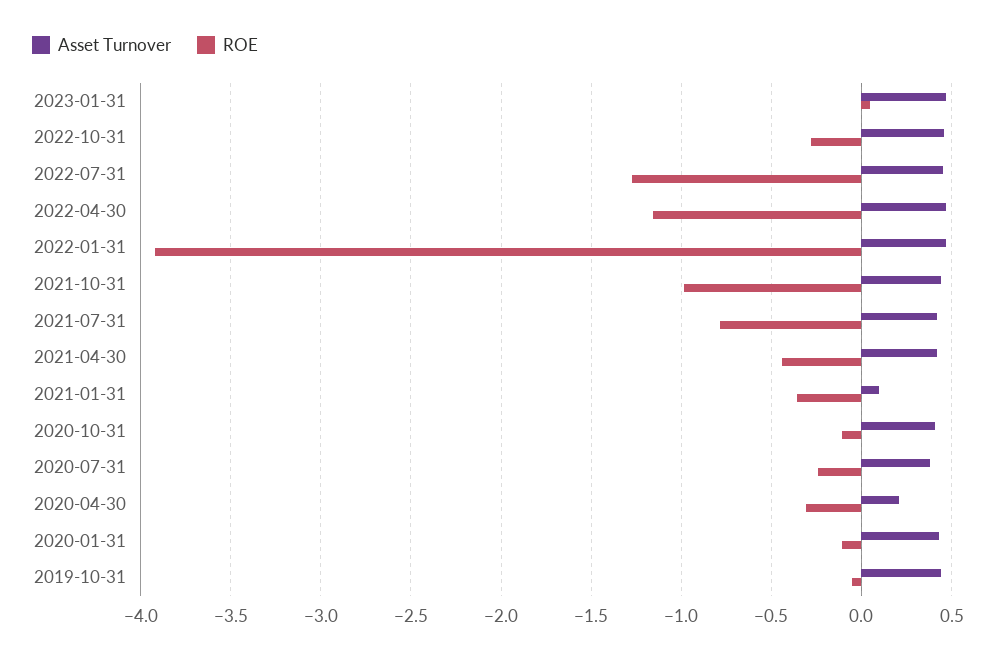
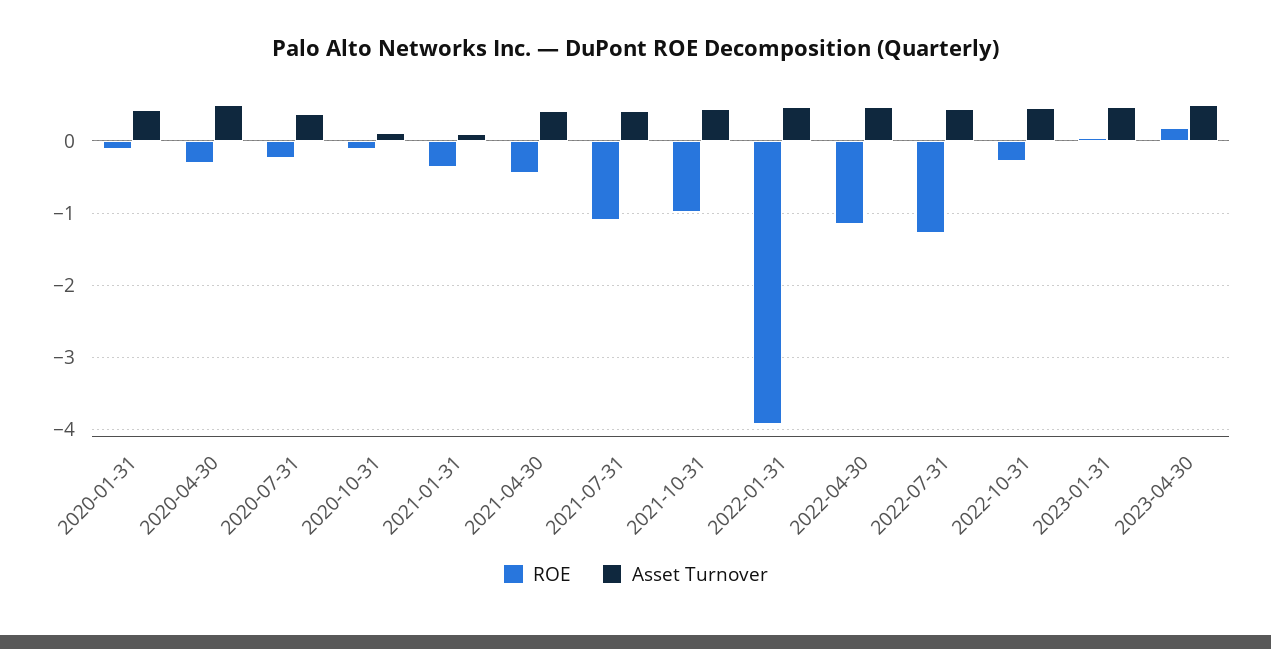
ROE, 2021-07-31: -0.8 -> -1.1
Asset Turnover, 2020-10-31: 0.4 -> 0.1
Asset Turnover, 2020-04-30: 0.2 -> 0.5
Asset Turnover, 2019-10-31: 0.45 -> none
ROE, 2019-10-31: -0.05 -> none
ROE, 2023-04-30: none -> 0.2
Asset Turnover, 2023-04-30: none -> 0.5

